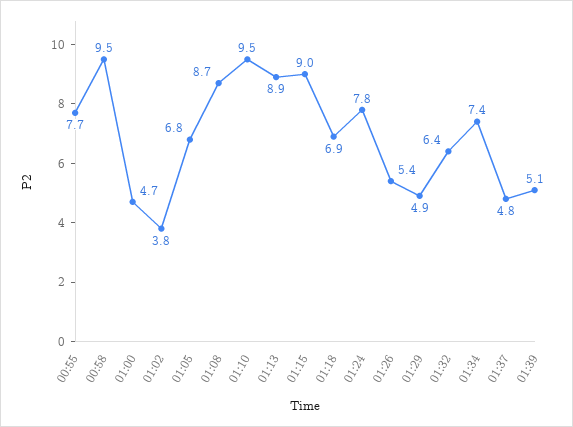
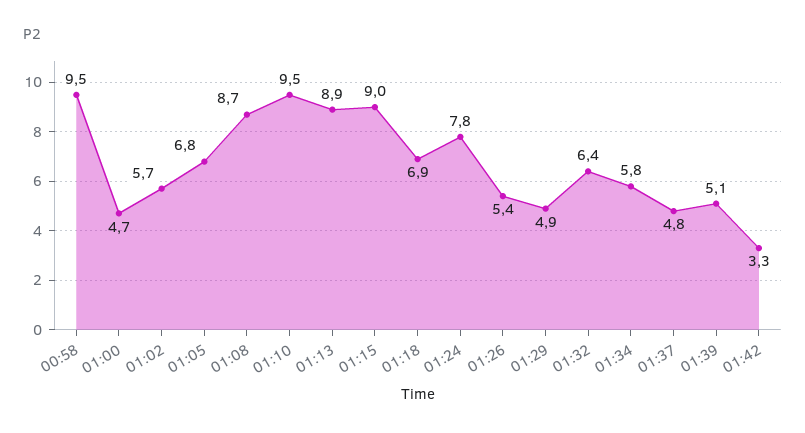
00:55: 7.7 -> none
01:02: 3.8 -> 5.7
01:34: 7.4 -> 5.8
01:42: none -> 3.3

